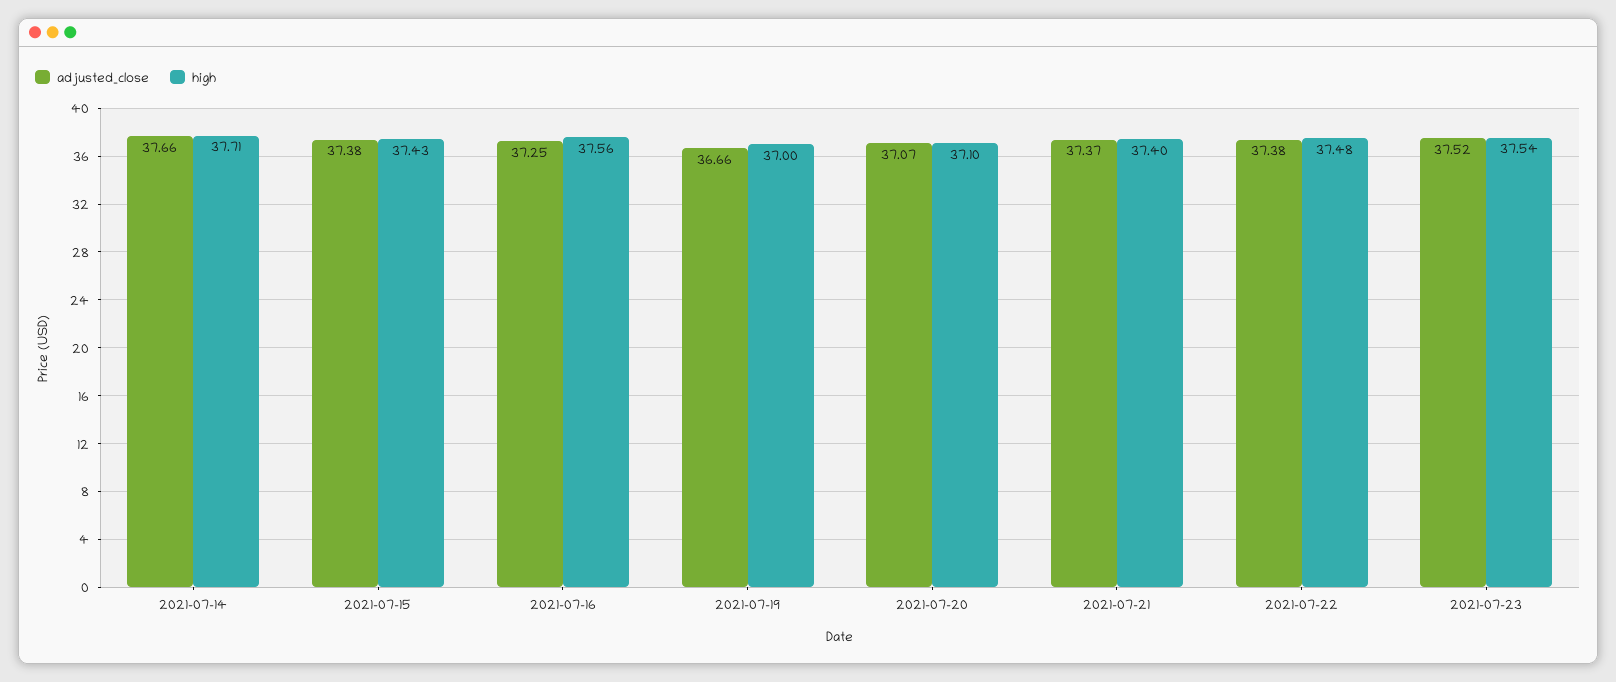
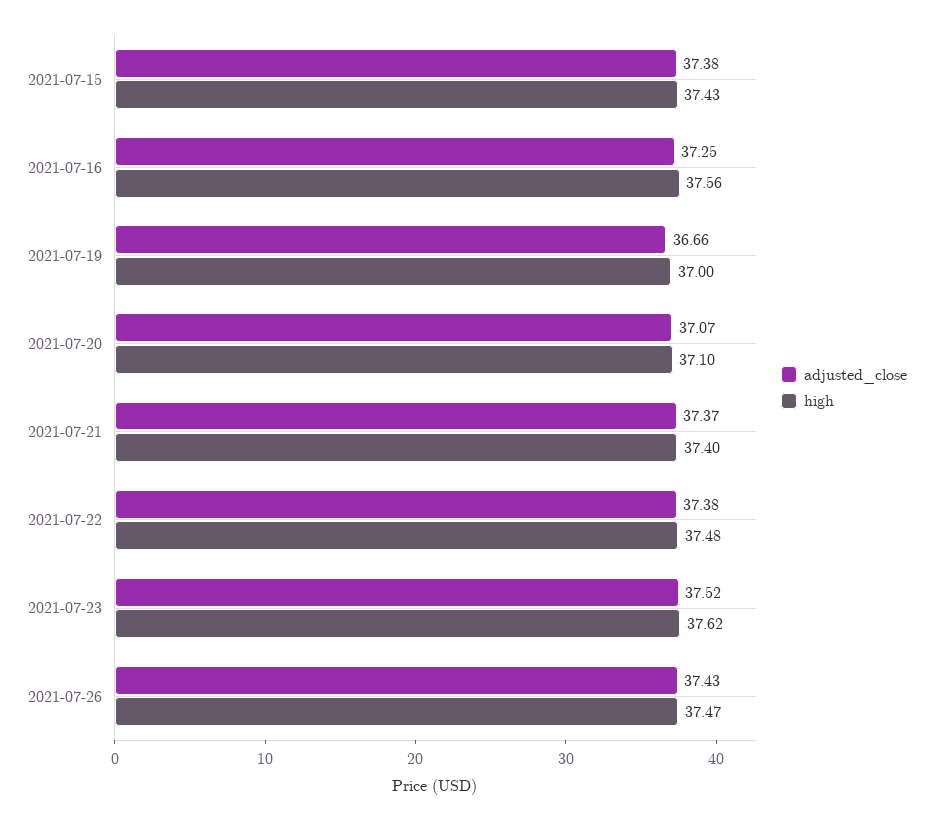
adjusted_close, 2021-07-14: 37.66 -> none
high, 2021-07-14: 37.71 -> none
high, 2021-07-23: 37.54 -> 37.62
adjusted_close, 2021-07-26: none -> 37.43
high, 2021-07-26: none -> 37.47

